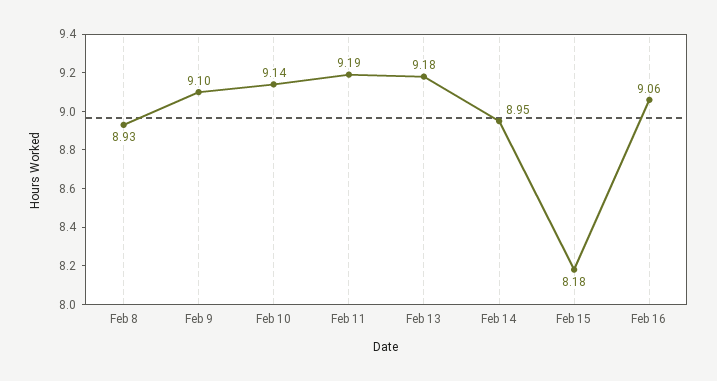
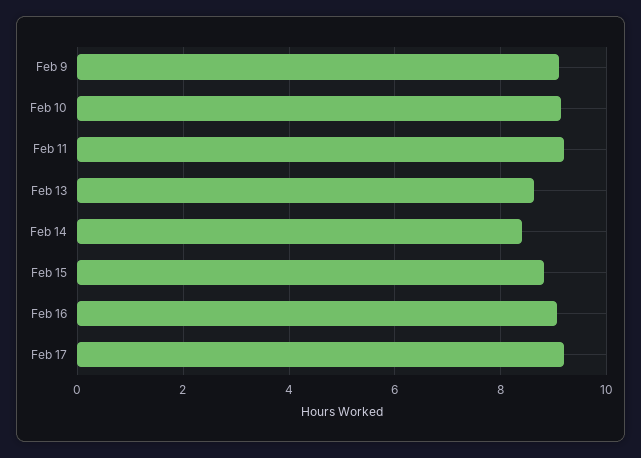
Feb 8: 8.93 -> none
Feb 13: 9.18 -> 8.6
Feb 14: 8.95 -> 8.4
Feb 15: 8.18 -> 8.8
Feb 17: none -> 9.2

